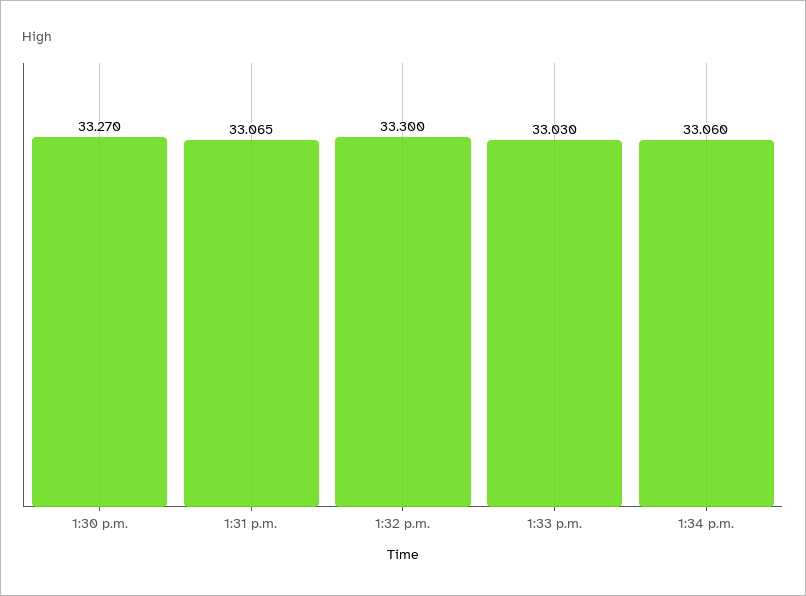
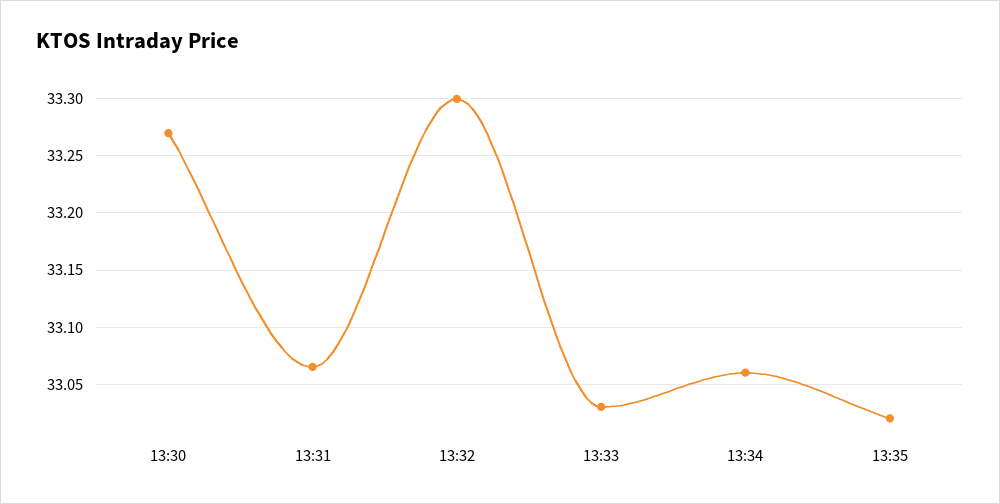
13:35: none -> 33.02

